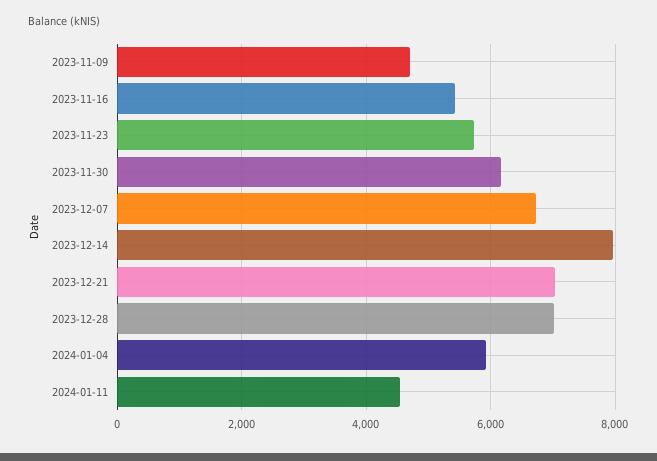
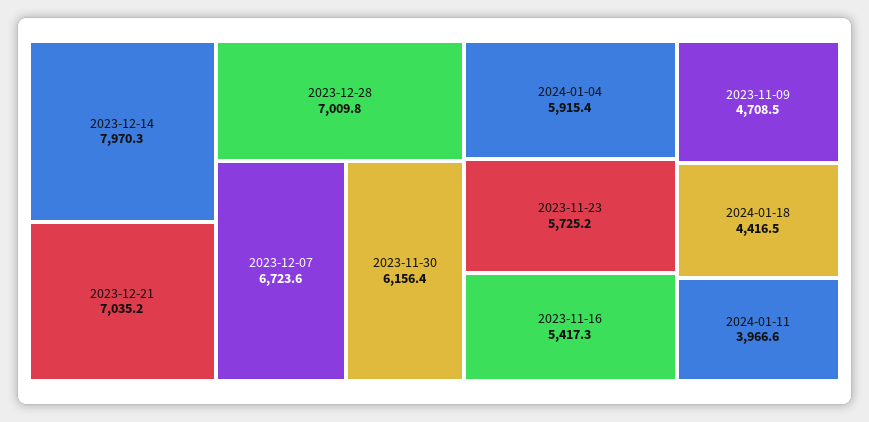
2024-01-11: 4600 -> 3966.6
2024-01-18: none -> 4416.5

